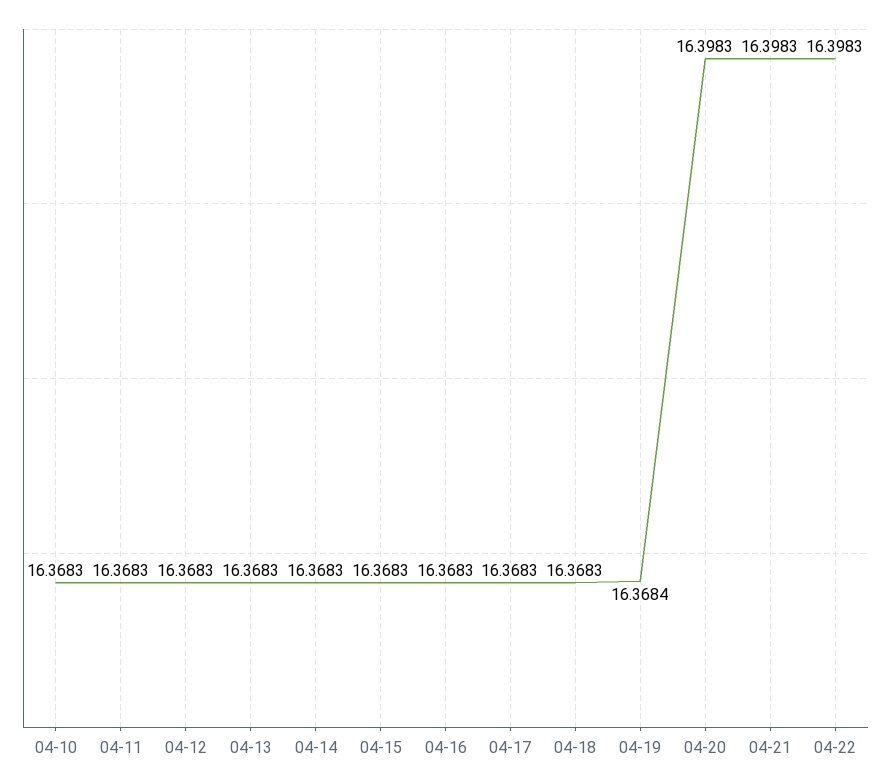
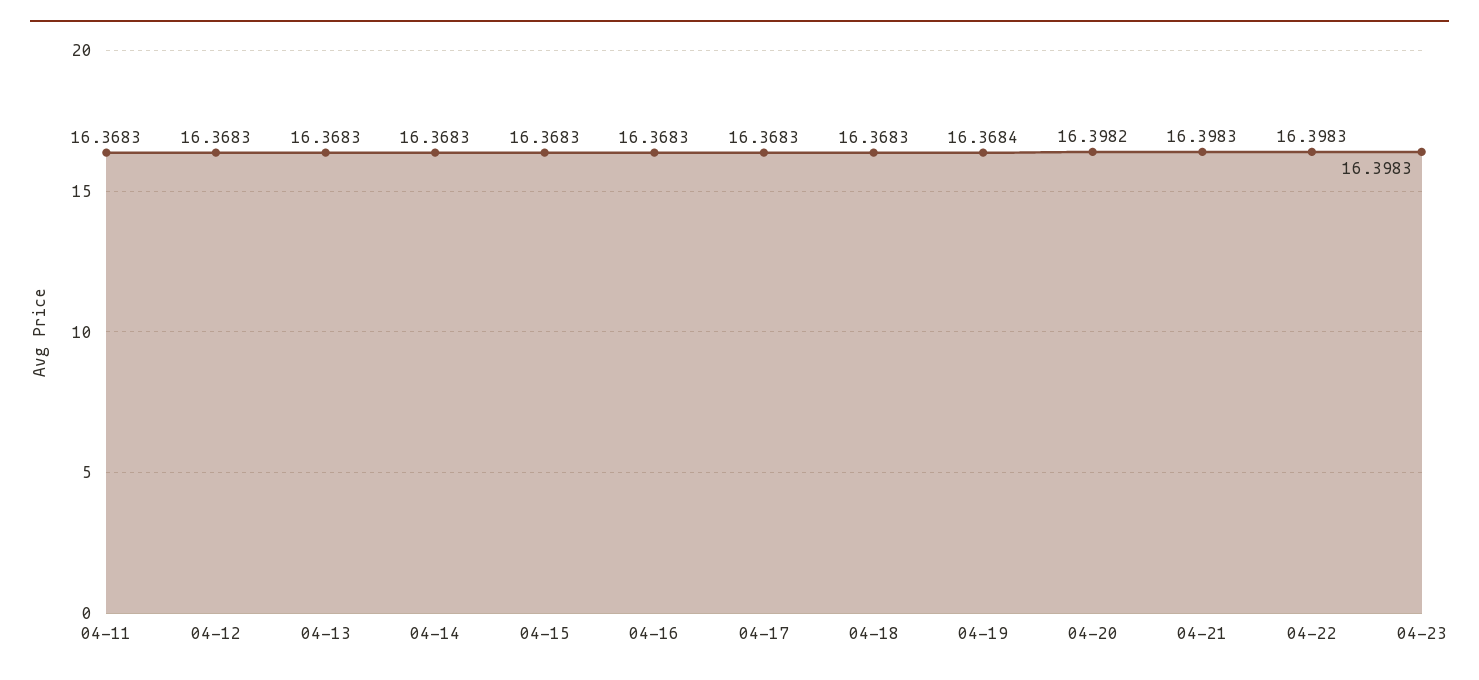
04-10: 16.3683 -> none
04-20: 16.3983 -> 16.3982
04-23: none -> 16.3983

